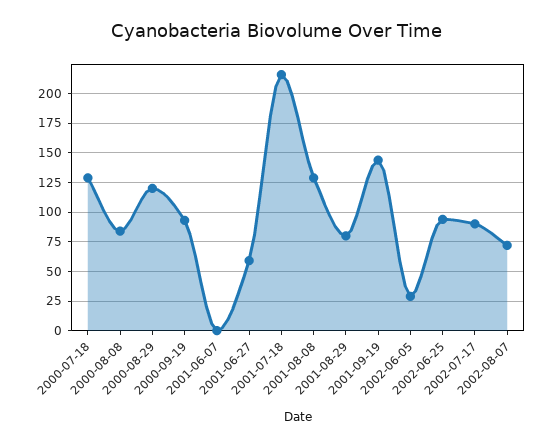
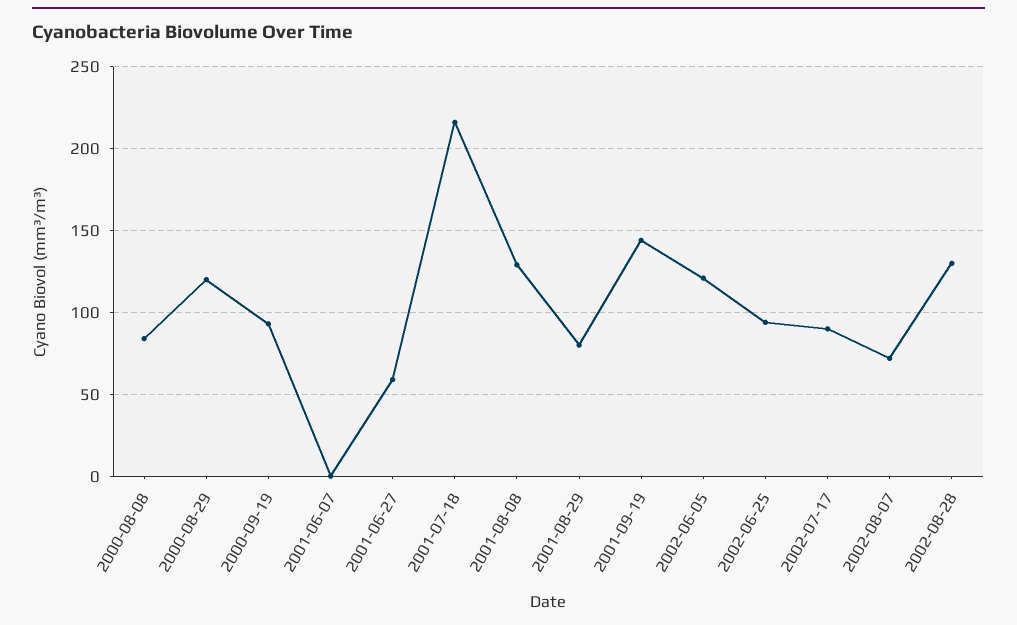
2000-07-18: 125 -> none
2002-06-05: 25 -> 120
2002-08-28: none -> 130

